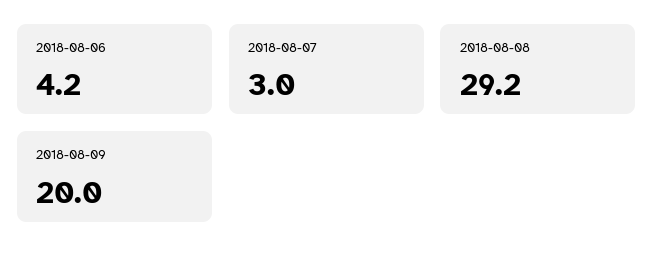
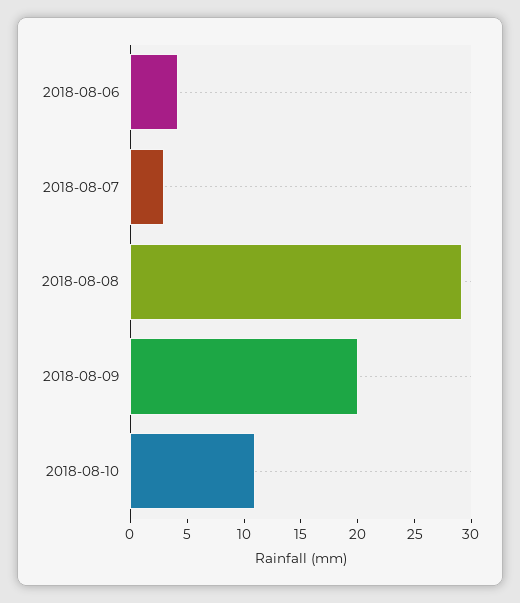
2018-08-10: none -> 11

